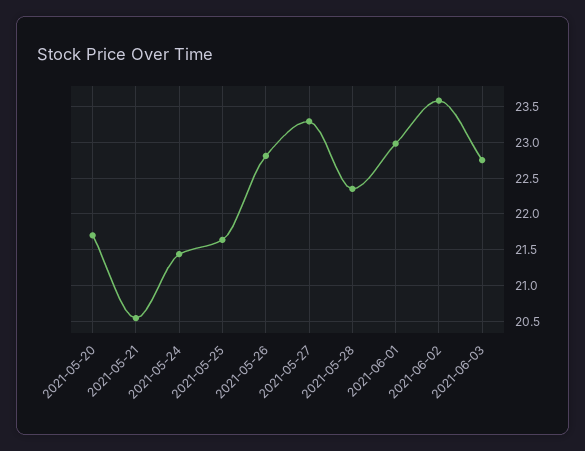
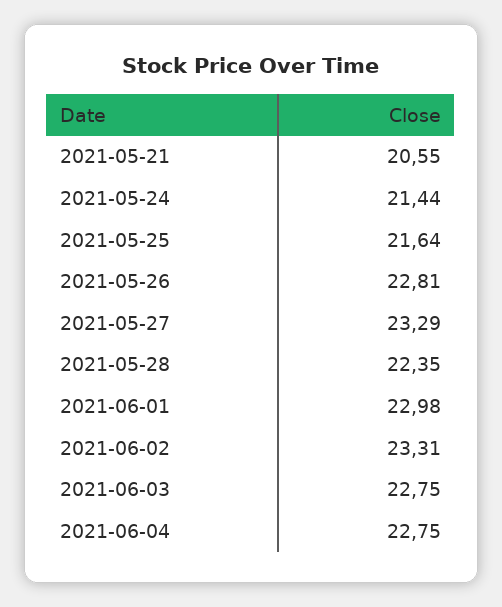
2021-05-20: 21.7 -> none
2021-06-02: 23.6 -> 23.31
2021-06-04: none -> 22.75

